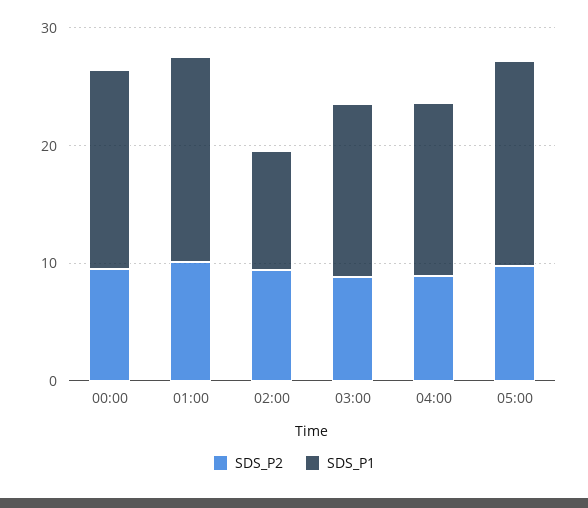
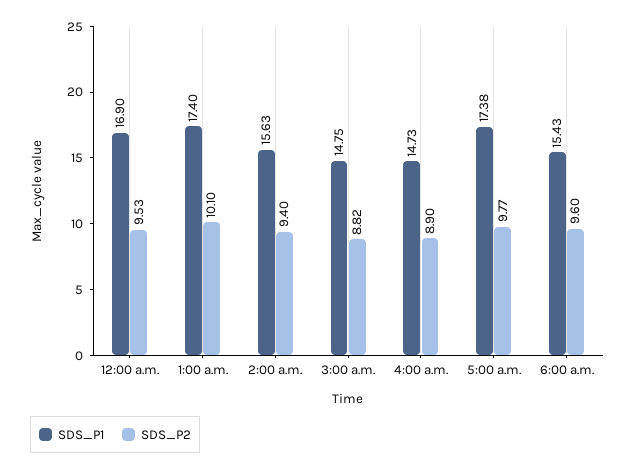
SDS_P1, 02:00: 10 -> 15.63
SDS_P1, 6:00 a.m.: none -> 15.43
SDS_P2, 6:00 a.m.: none -> 9.6

